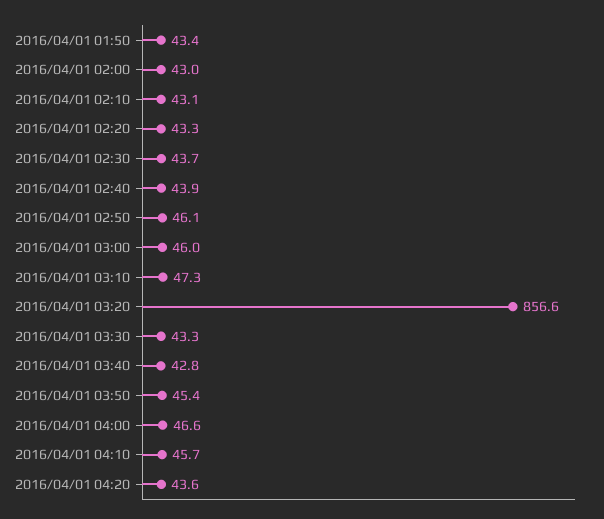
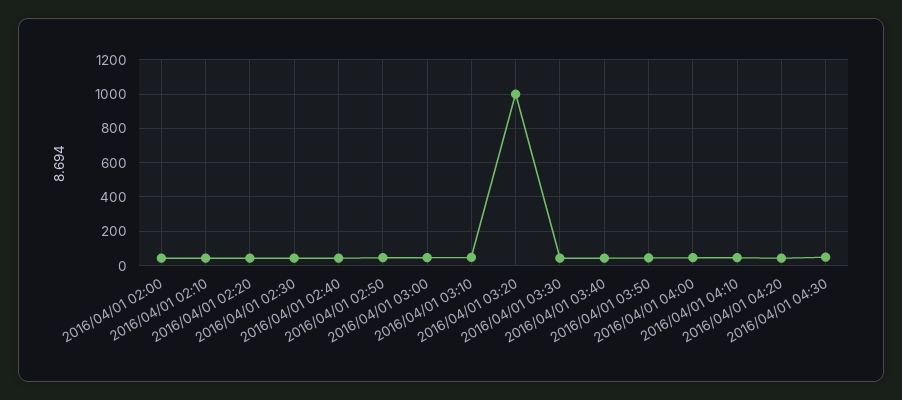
2016/04/01 01:50: 43.4 -> none
2016/04/01 03:20: 856.6 -> 1000
2016/04/01 04:30: none -> 50

